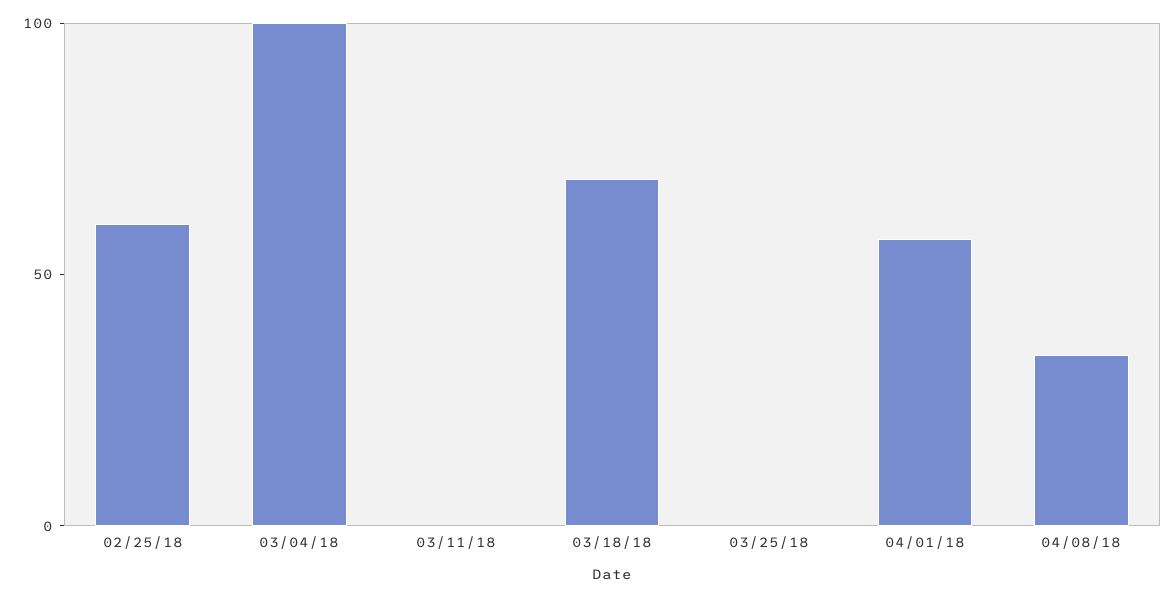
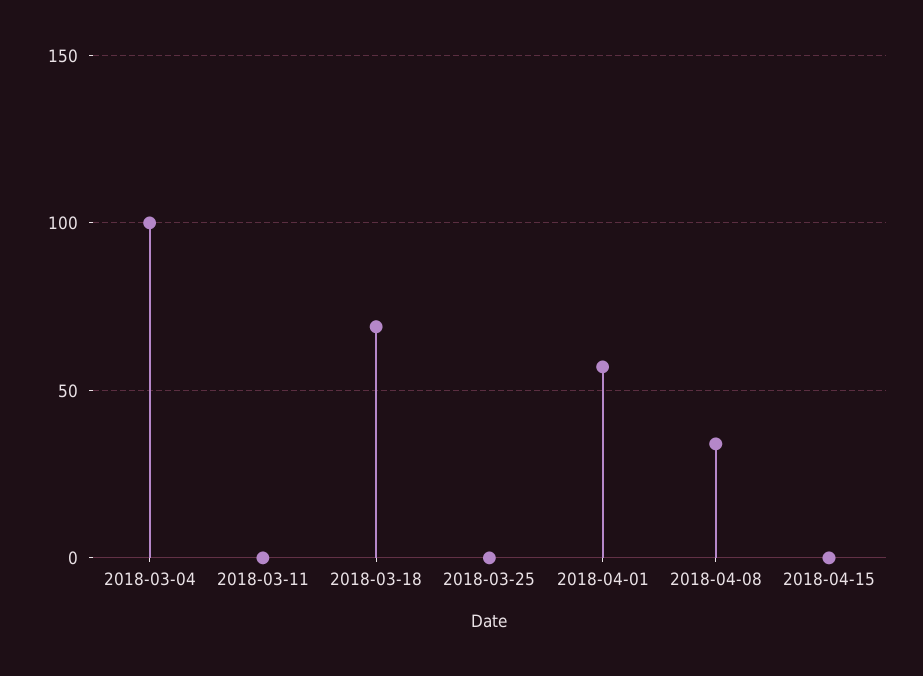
02/25/18: 60 -> none
2018-04-15: none -> 0

